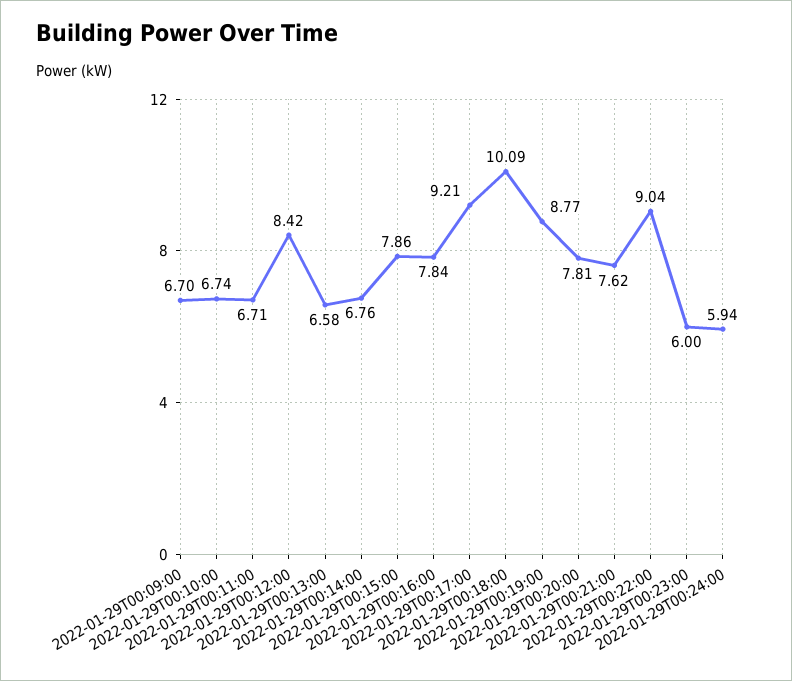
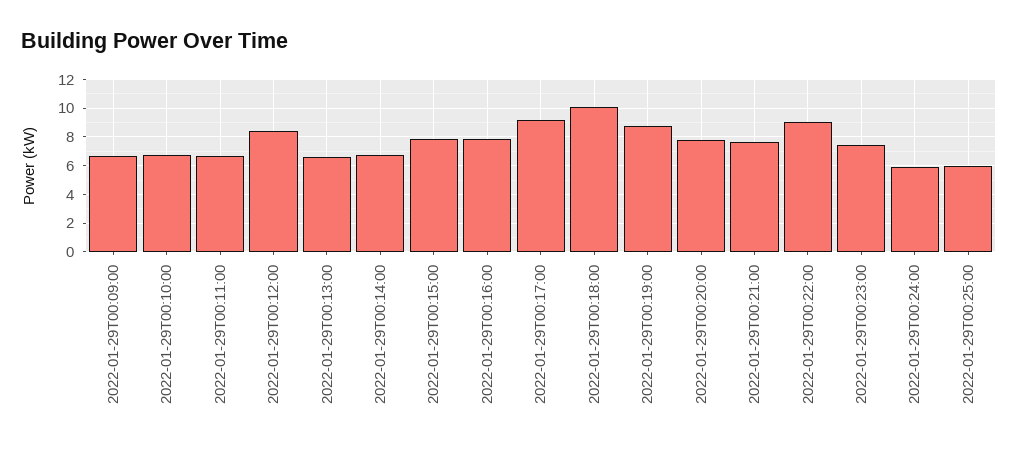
2022-01-29T00:23:00: 6 -> 7.5
2022-01-29T00:25:00: none -> 6

